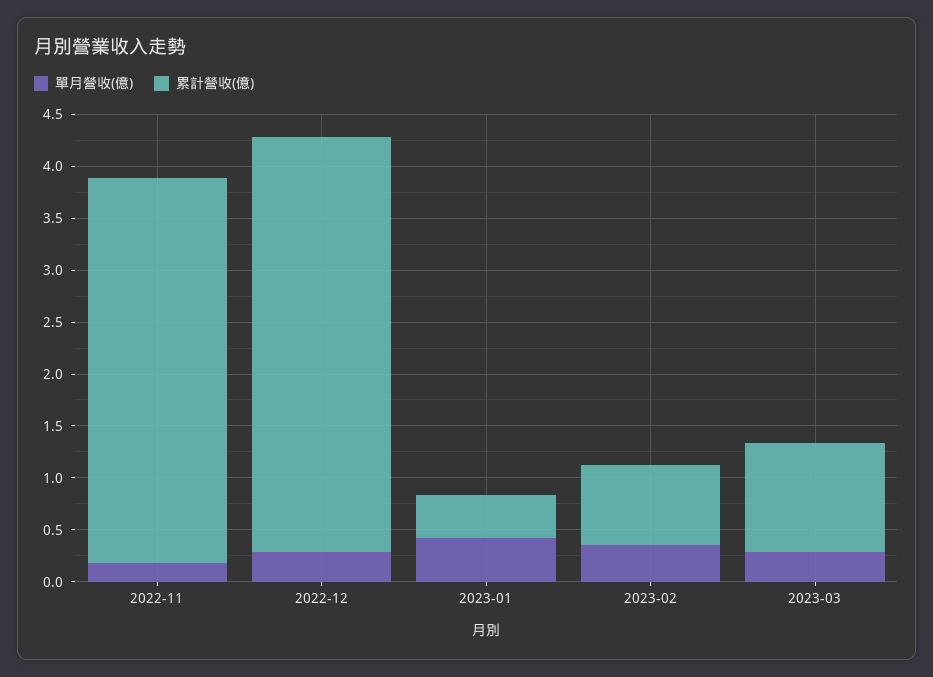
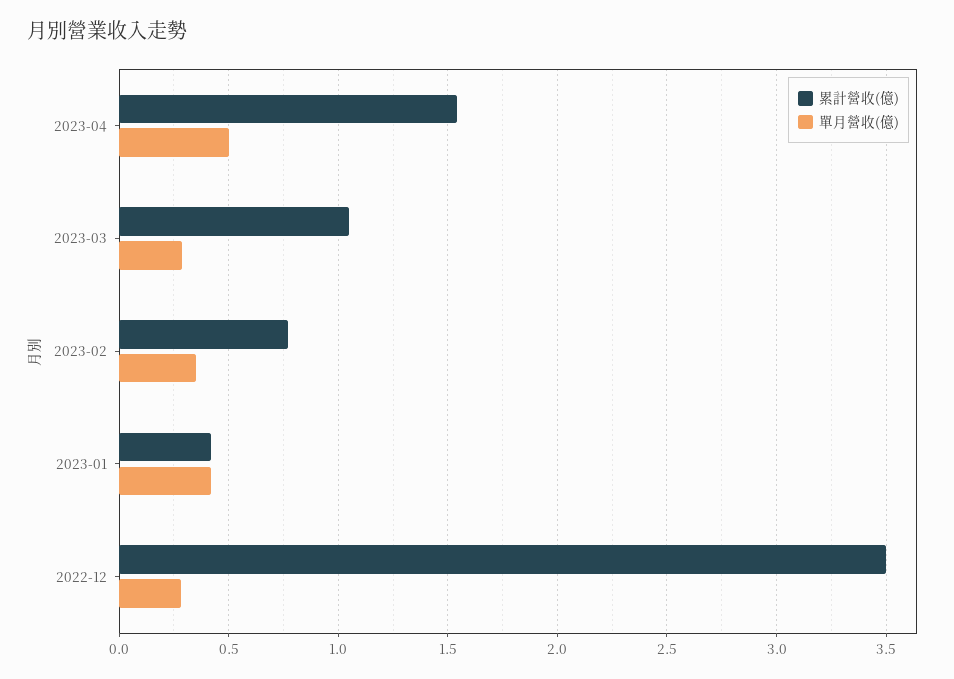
單月營收(億), 2022-11: 0.2 -> none
累計營收(億), 2022-11: 3.7 -> none
累計營收(億), 2022-12: 4 -> 3.5
累計營收(億), 2023-04: none -> 1.55
單月營收(億), 2023-04: none -> 0.5

